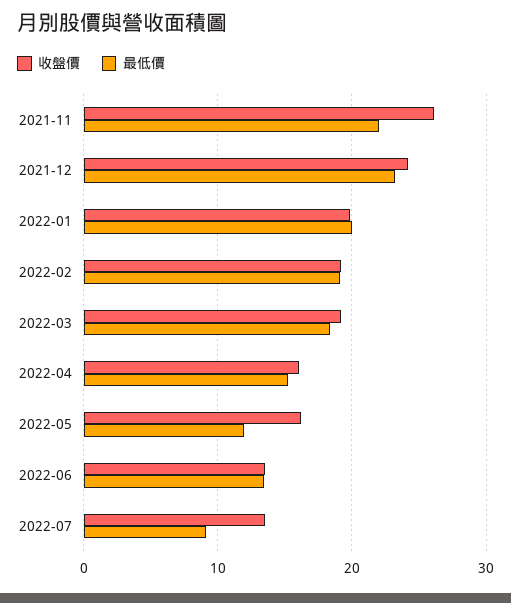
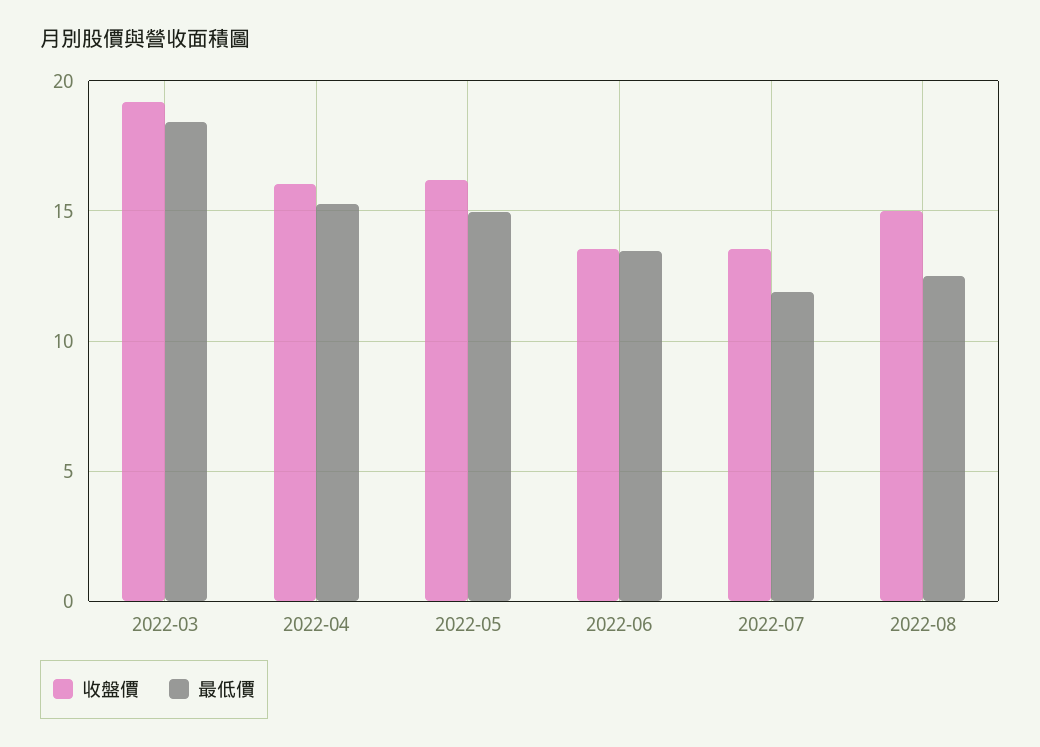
收盤價, 2021-11: 26 -> none
最低價, 2021-11: 22 -> none
收盤價, 2021-12: 24 -> none
最低價, 2021-12: 23 -> none
收盤價, 2022-01: 20 -> none
最低價, 2022-01: 20 -> none
收盤價, 2022-02: 19 -> none
最低價, 2022-02: 19 -> none
最低價, 2022-05: 12 -> 15
最低價, 2022-07: 9 -> 12
收盤價, 2022-08: none -> 15
最低價, 2022-08: none -> 12.5

